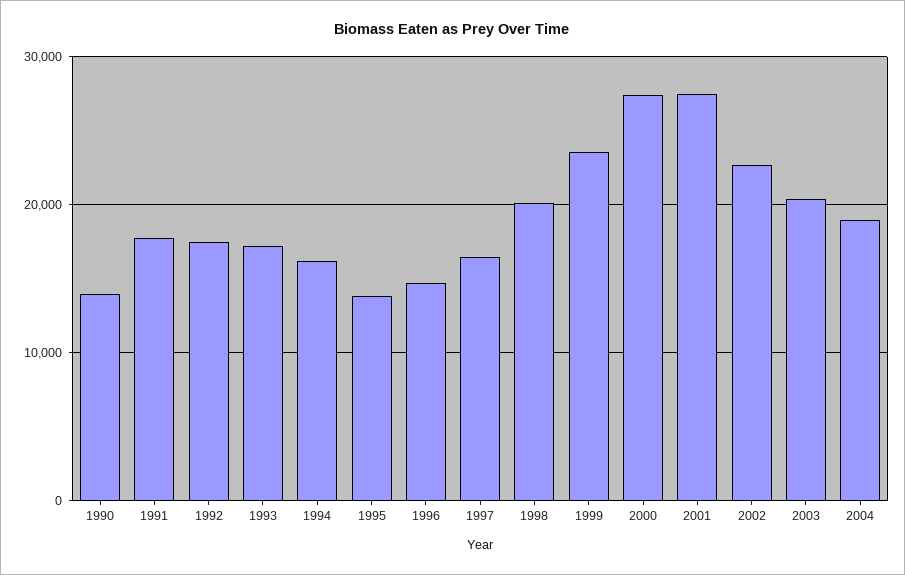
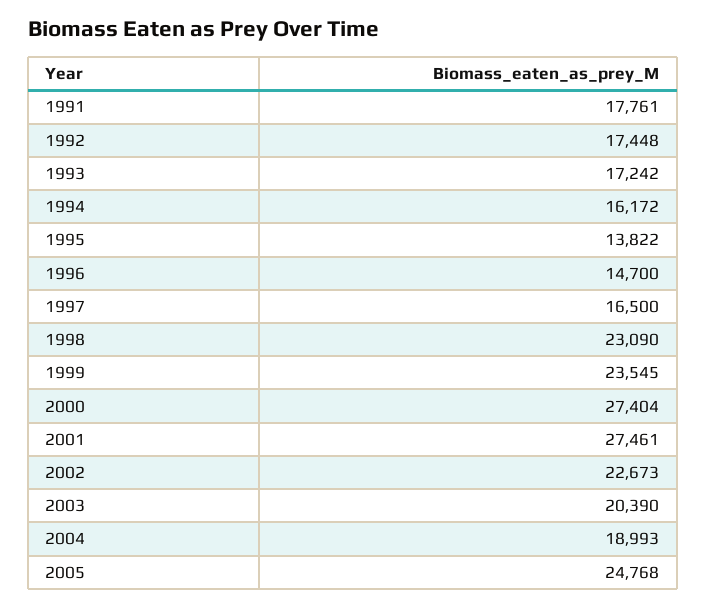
1990: 14000 -> none
1998: 20000 -> 23090
2005: none -> 24768

